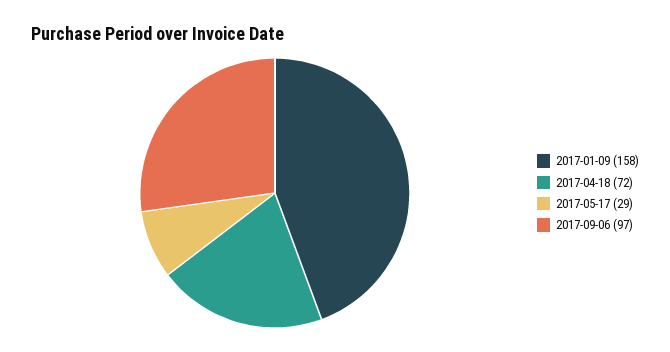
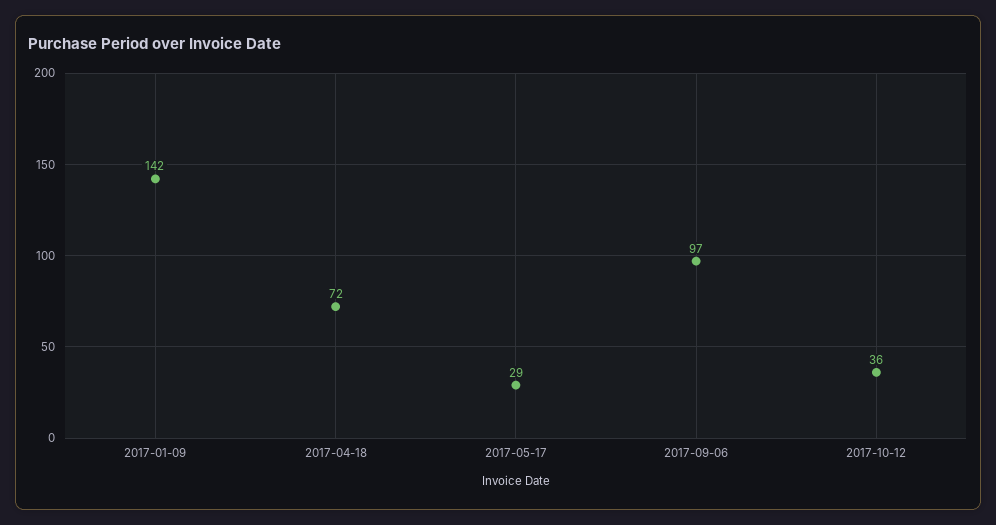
2017-01-09: 158 -> 142
2017-10-12: none -> 36

